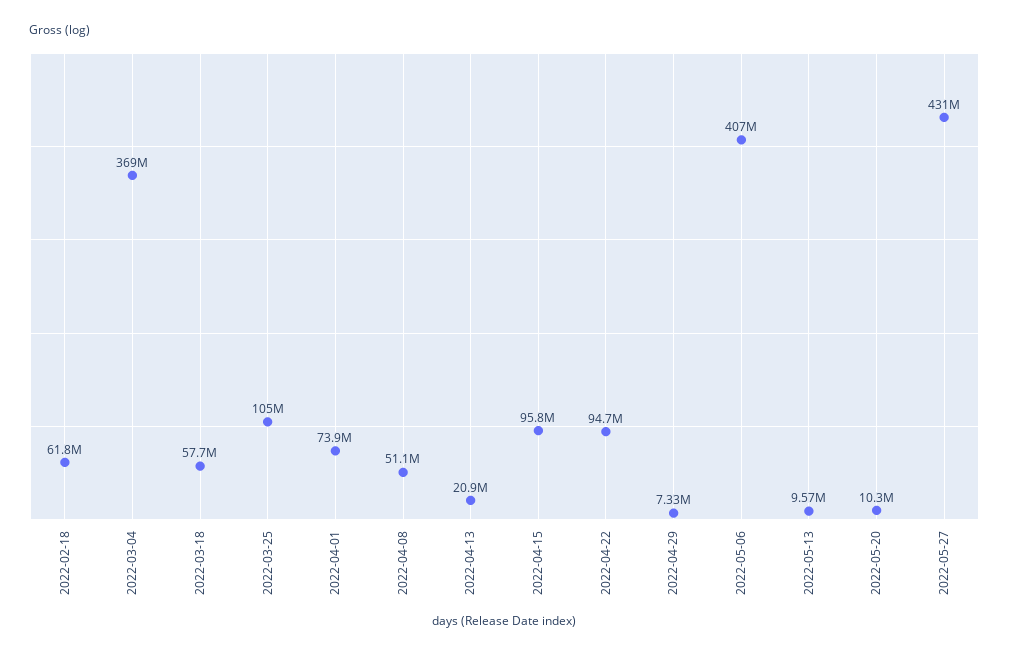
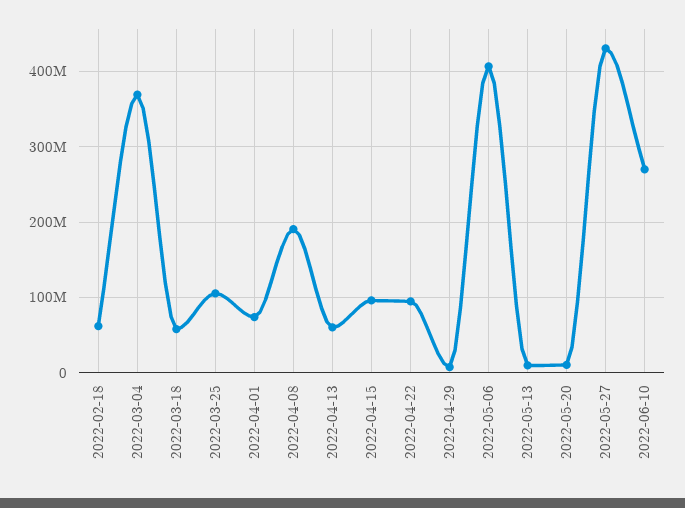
2022-04-08: 51100000 -> 190000000
2022-04-13: 20900000 -> 60000000
2022-06-10: none -> 270000000

